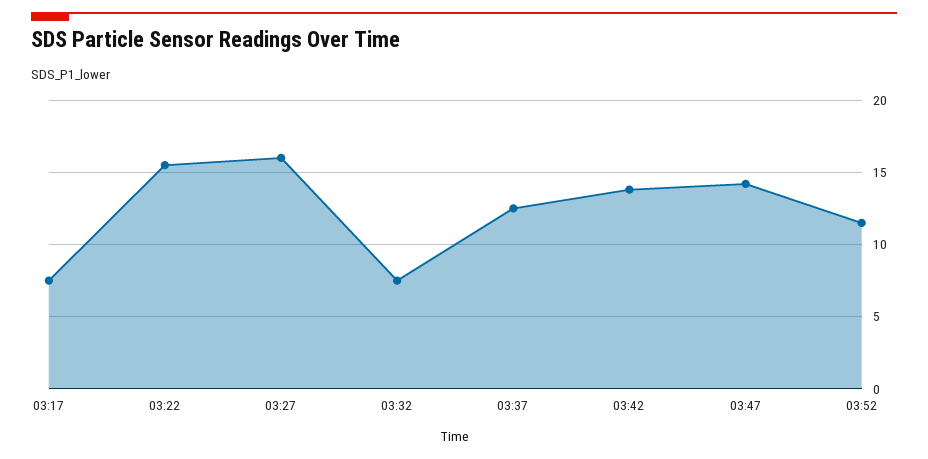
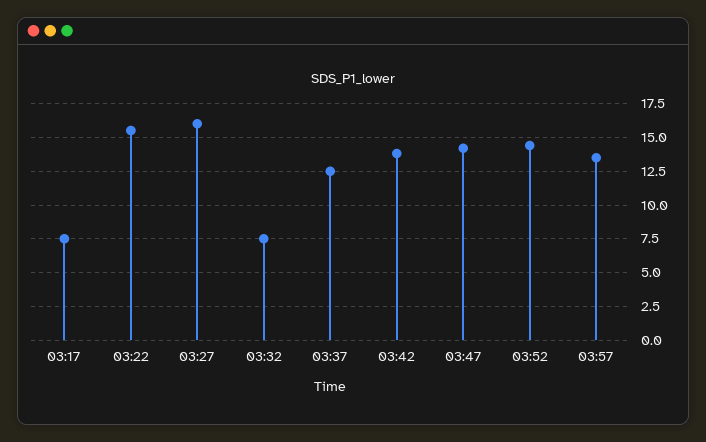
03:52: 11.5 -> 14.5
03:57: none -> 13.5

